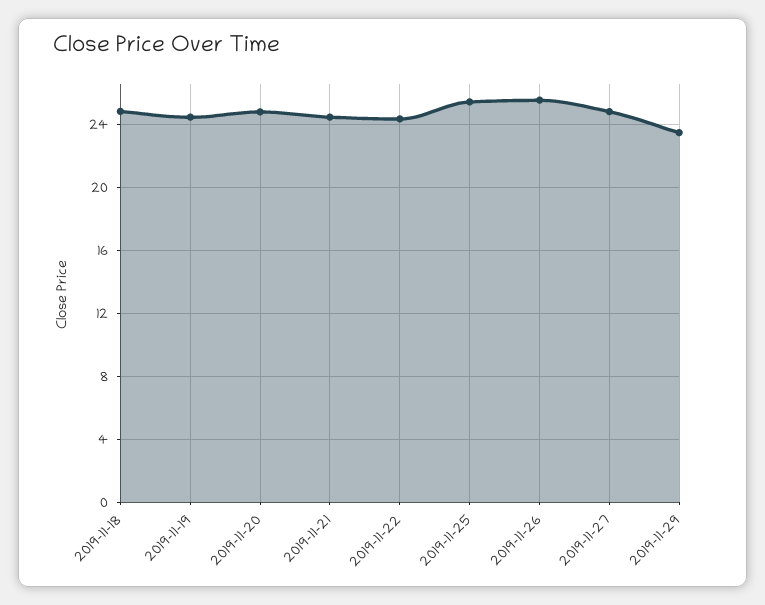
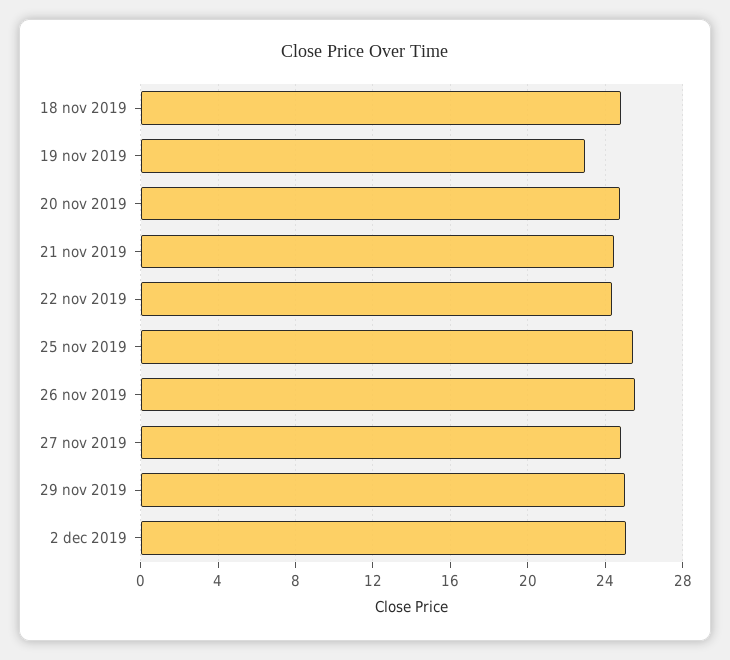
2019-11-19: 24.5 -> 23
2019-11-29: 23.5 -> 25
2 dec 2019: none -> 25

